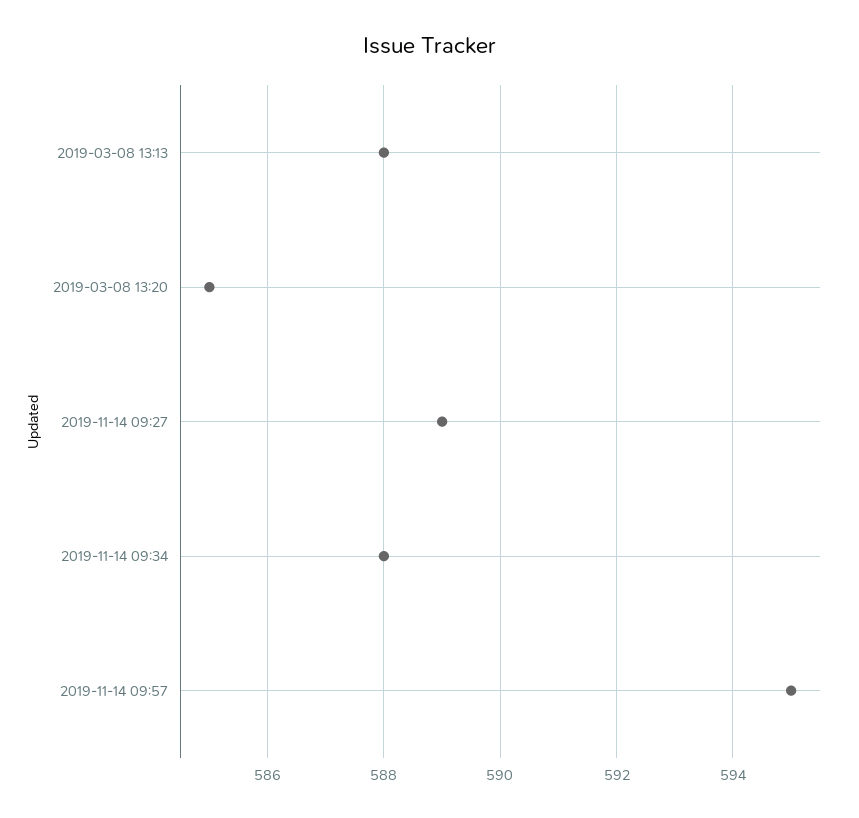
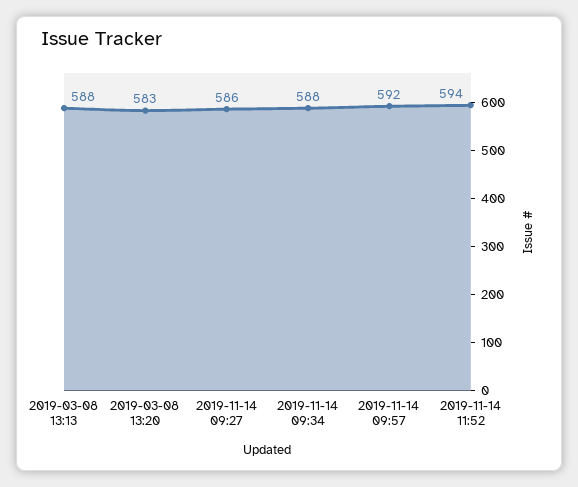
2019-03-08 13:20: 585 -> 583
2019-11-14 09:27: 589 -> 586
2019-11-14 09:57: 595 -> 592
2019-11-14 11:52: none -> 594

